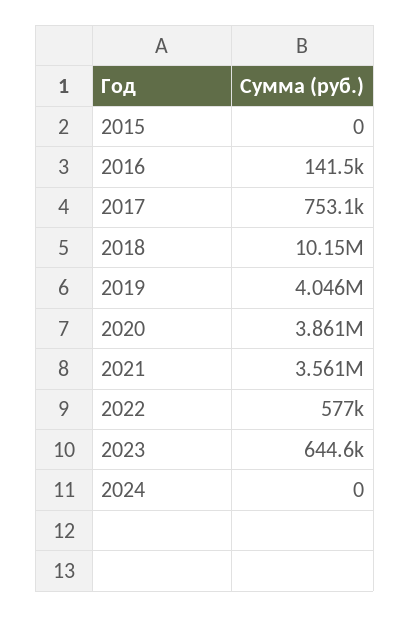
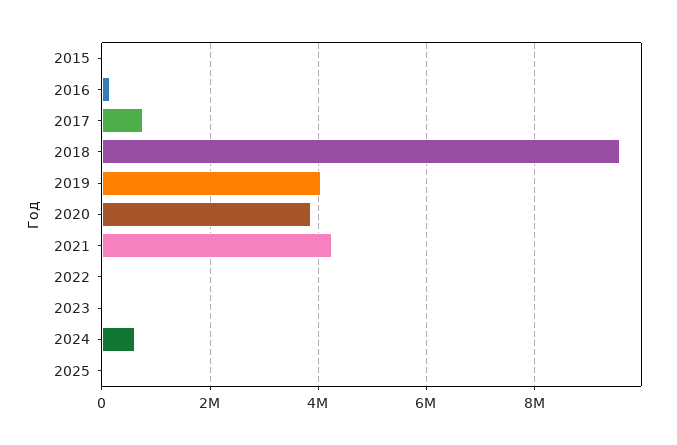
2018: 10150000 -> 9600000
2021: 3561000 -> 4200000
2022: 577000 -> 0
2023: 644600 -> 0
2024: 0 -> 600000
2025: none -> 0

